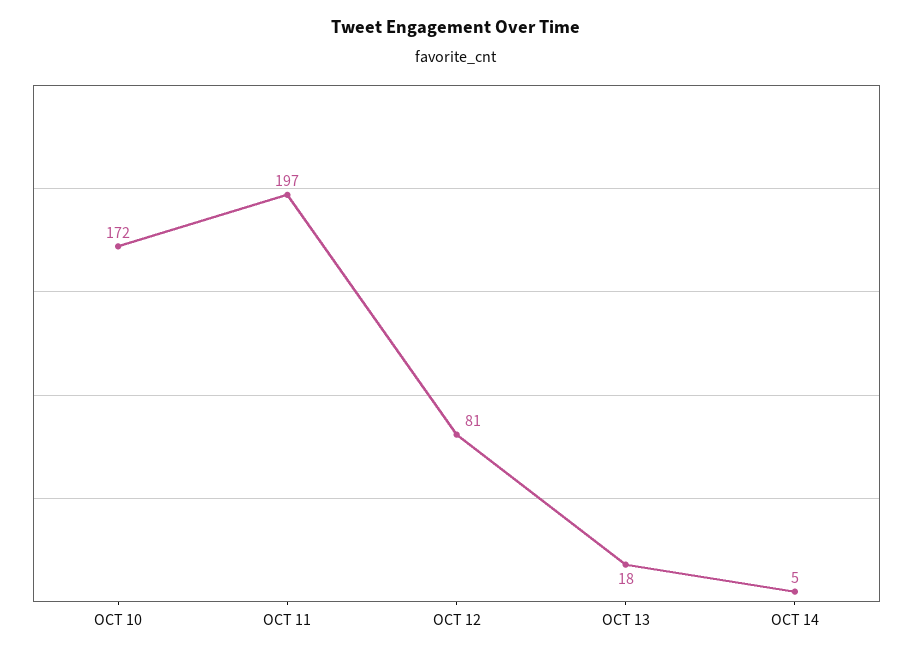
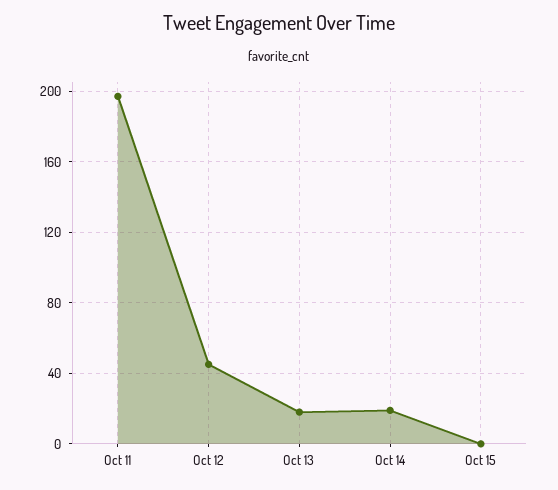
OCT 10: 172 -> none
OCT 12: 81 -> 45
OCT 14: 5 -> 20
Oct 15: none -> 0

